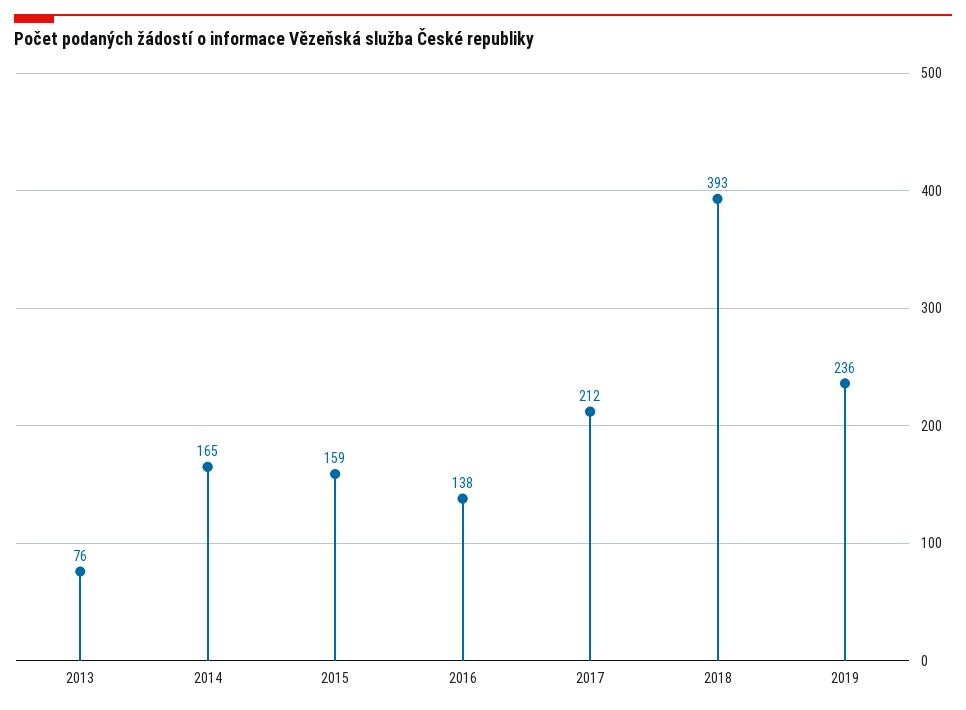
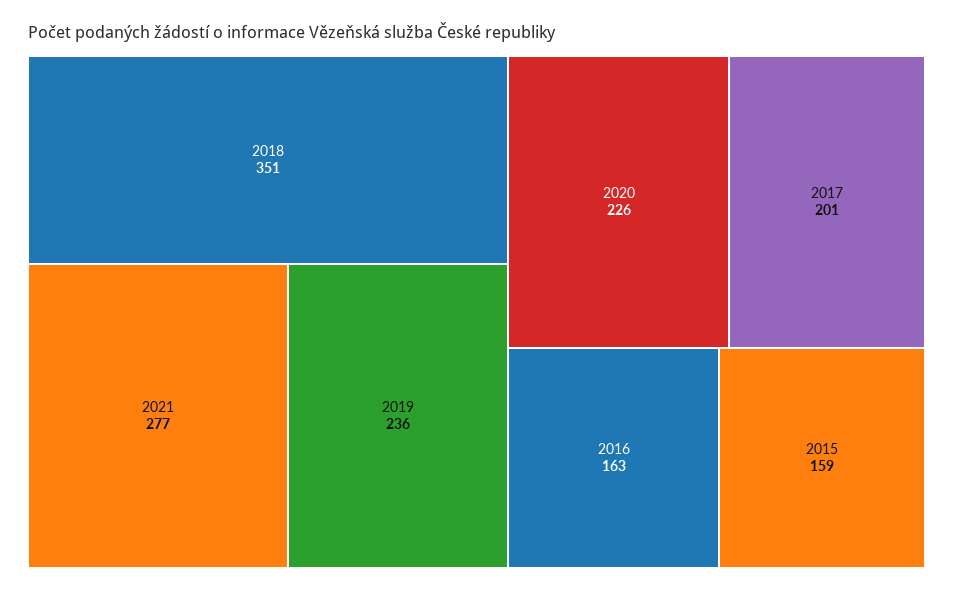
2013: 76 -> none
2014: 165 -> none
2016: 138 -> 163
2017: 212 -> 201
2018: 393 -> 351
2021: none -> 277
2020: none -> 226

